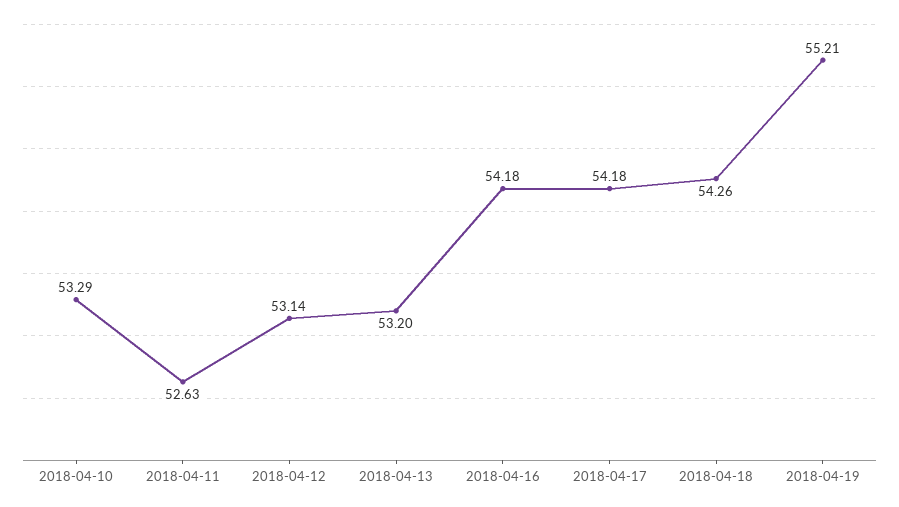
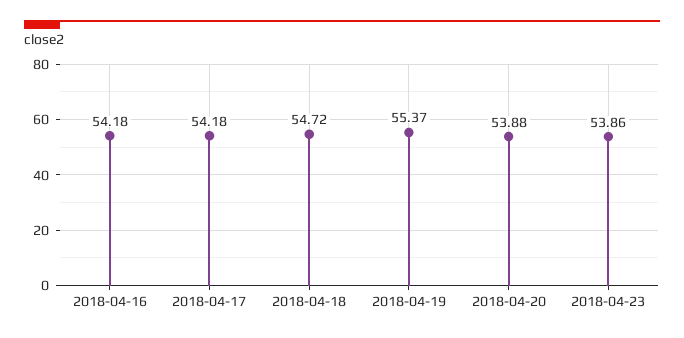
2018-04-10: 53.29 -> none
2018-04-11: 52.63 -> none
2018-04-12: 53.14 -> none
2018-04-13: 53.2 -> none
2018-04-18: 54.26 -> 54.72
2018-04-19: 55.21 -> 55.37
2018-04-20: none -> 53.88
2018-04-23: none -> 53.86

